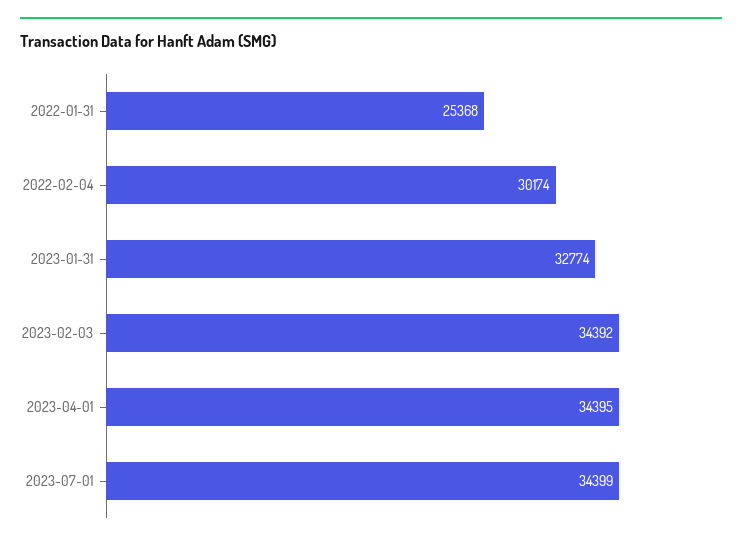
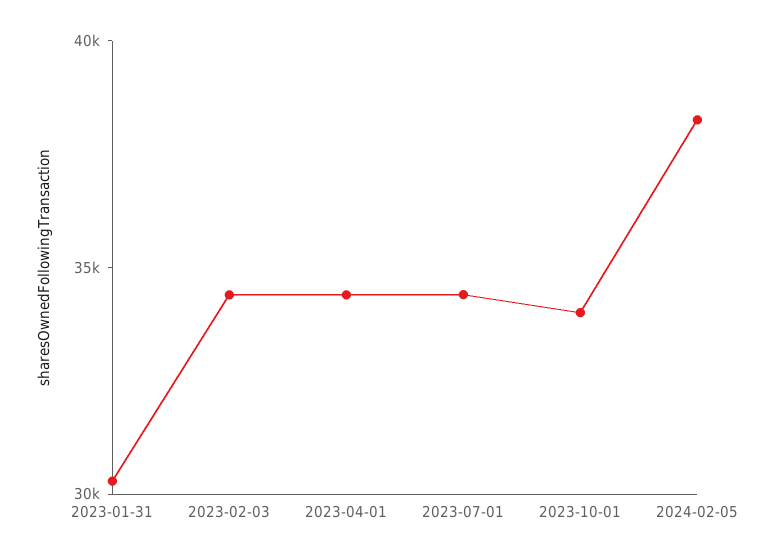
2022-01-31: 25368 -> none
2022-02-04: 30174 -> none
2023-01-31: 32774 -> 30000
2023-10-01: none -> 34000
2024-02-05: none -> 38000

